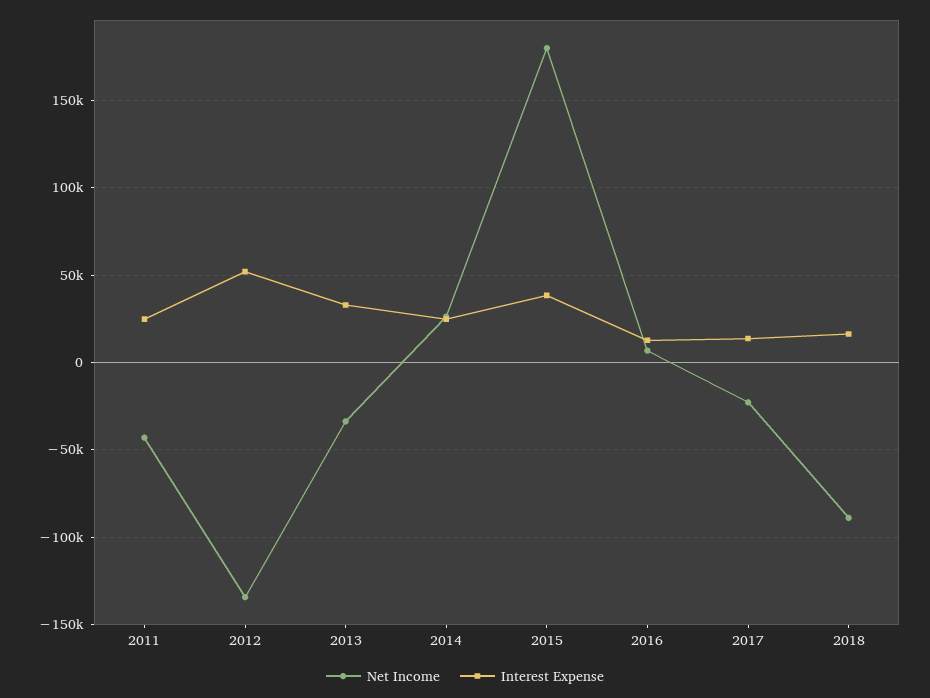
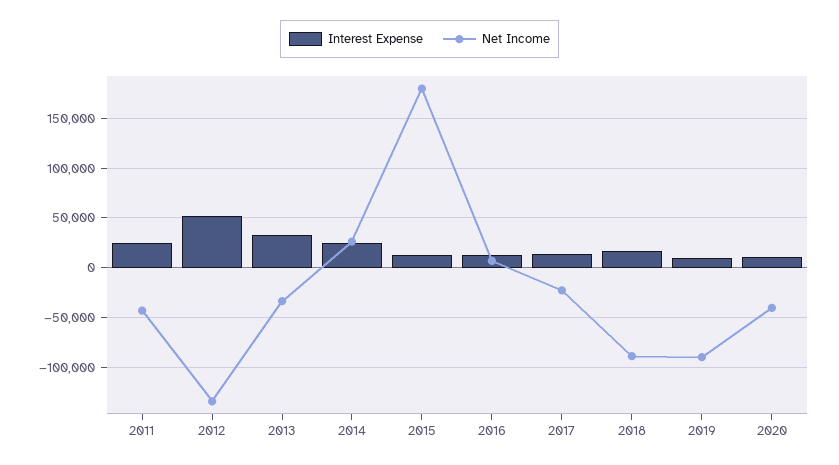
Interest Expense, 2015: 40000 -> 10000
Interest Expense, 2019: none -> 10000
Net Income, 2019: none -> -90000
Interest Expense, 2020: none -> 10000
Net Income, 2020: none -> -40000

